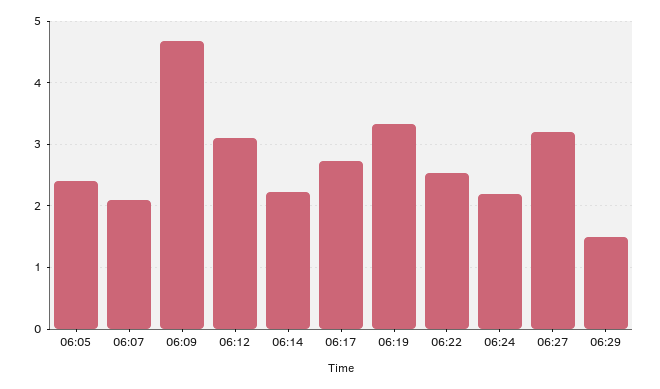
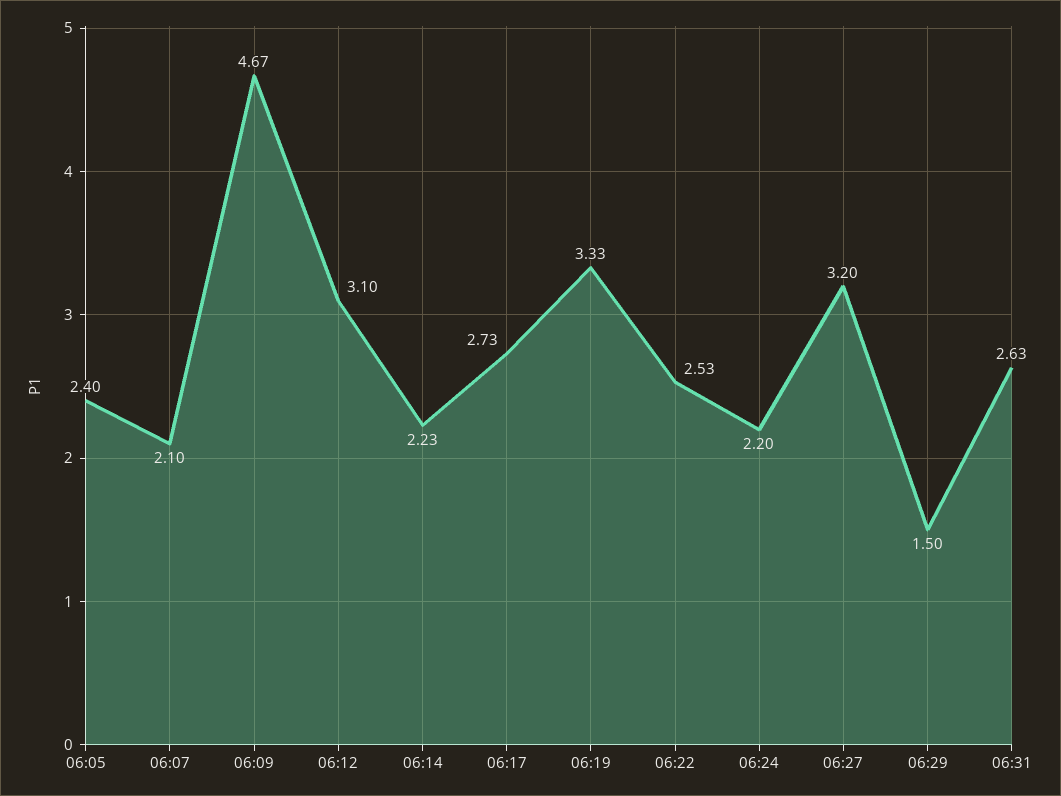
06:31: none -> 2.63

